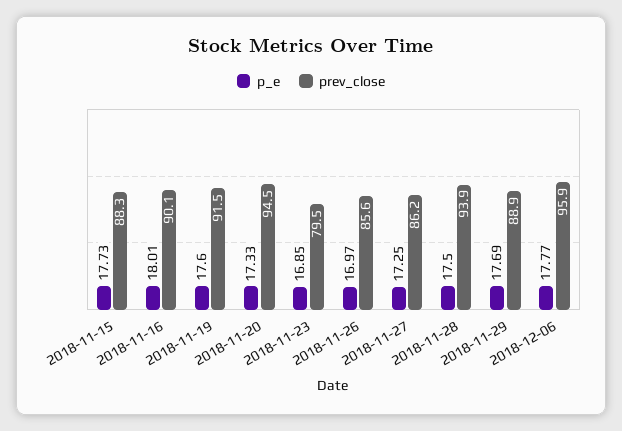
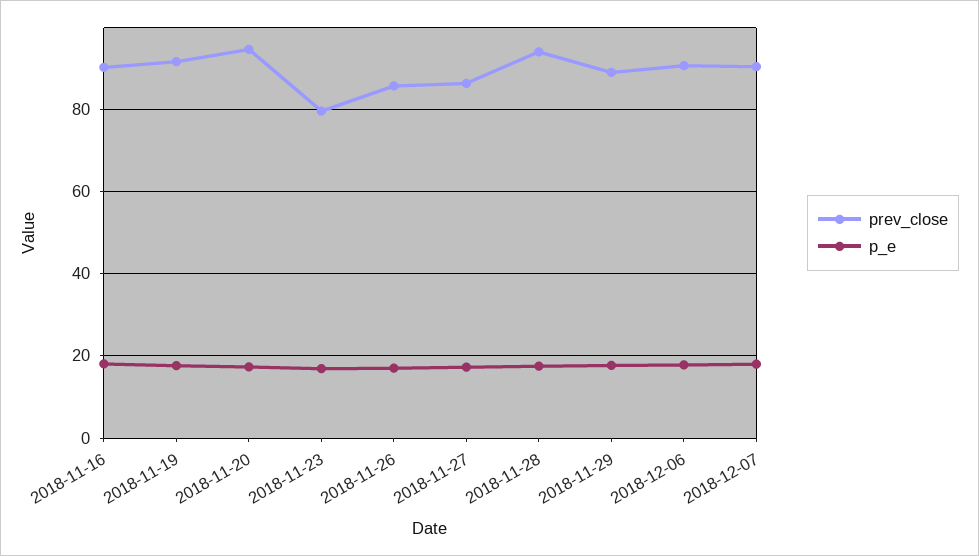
p_e, 2018-11-15: 17.73 -> none
prev_close, 2018-11-15: 88.3 -> none
prev_close, 2018-12-06: 95.9 -> 90
prev_close, 2018-12-07: none -> 90
p_e, 2018-12-07: none -> 18

